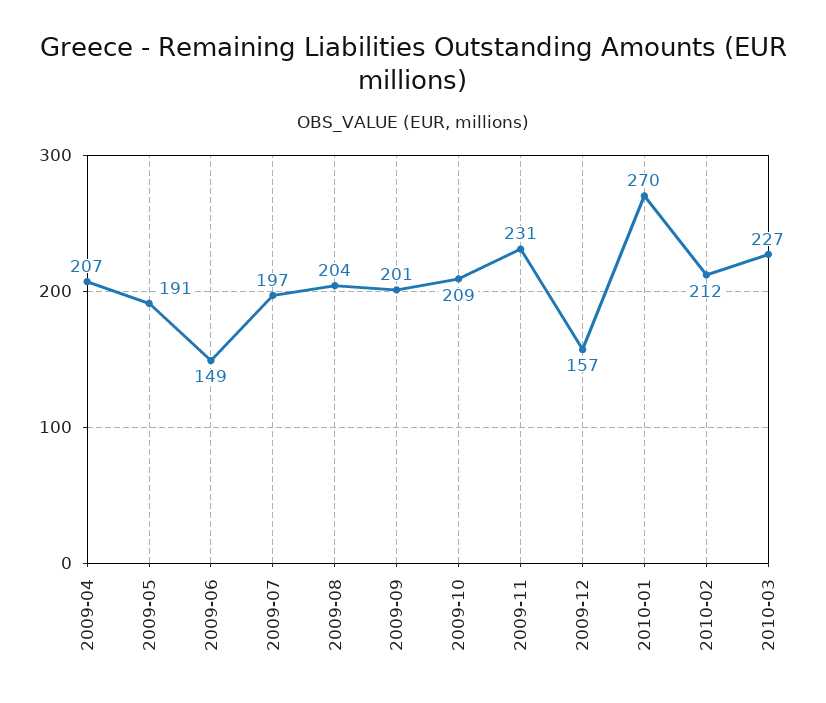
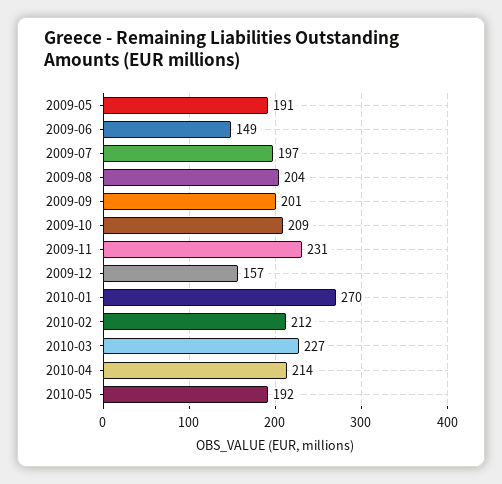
2009-04: 207 -> none
2010-04: none -> 214
2010-05: none -> 192

